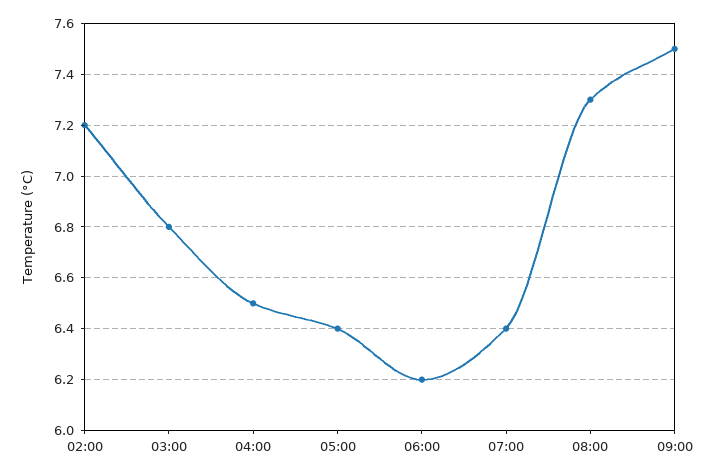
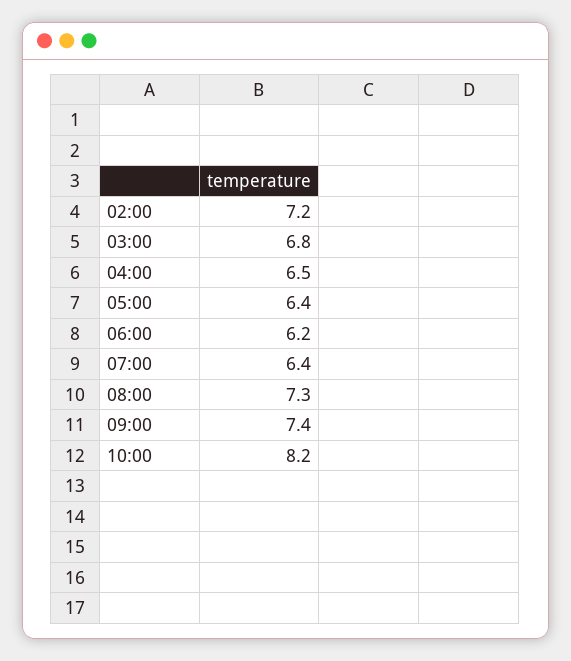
09:00: 7.5 -> 7.4
10:00: none -> 8.2

